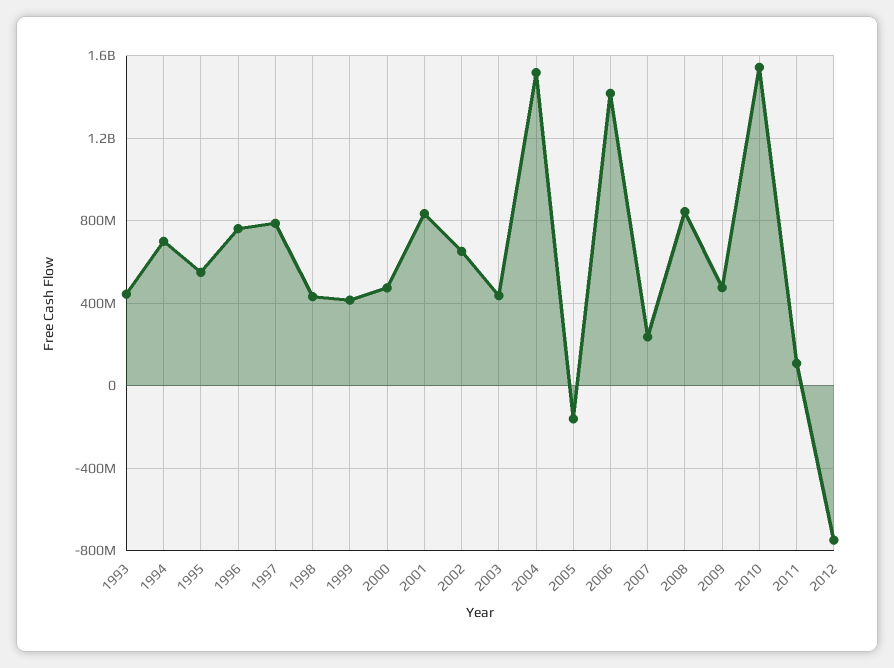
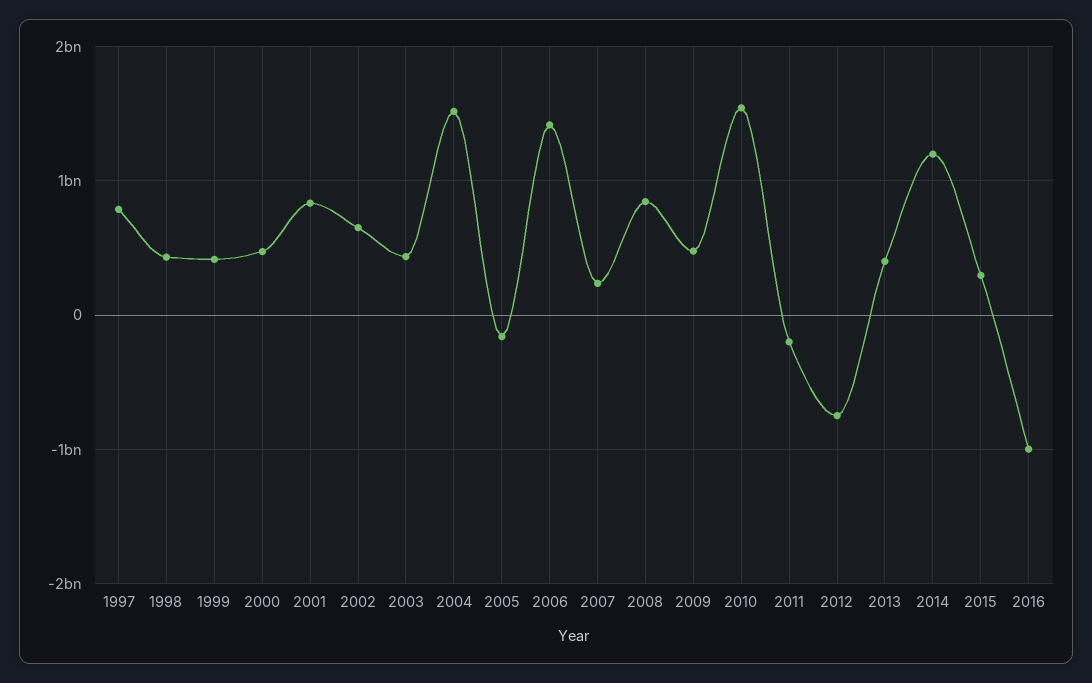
1993: 450000000 -> none
1994: 700000000 -> none
1995: 550000000 -> none
1996: 750000000 -> none
2011: 100000000 -> -200000000
2013: none -> 400000000
2014: none -> 1200000000
2015: none -> 300000000
2016: none -> -1000000000

